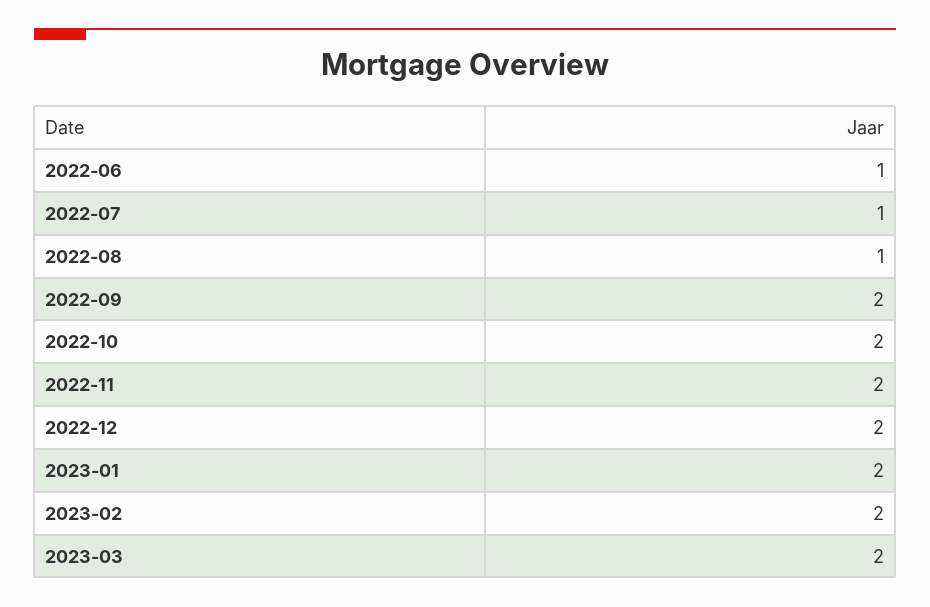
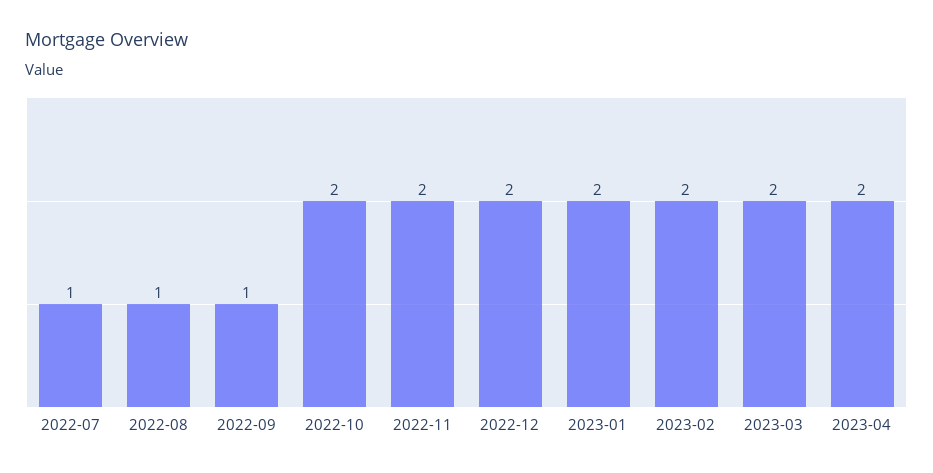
2022-06: 1 -> none
2022-09: 2 -> 1
2023-04: none -> 2

